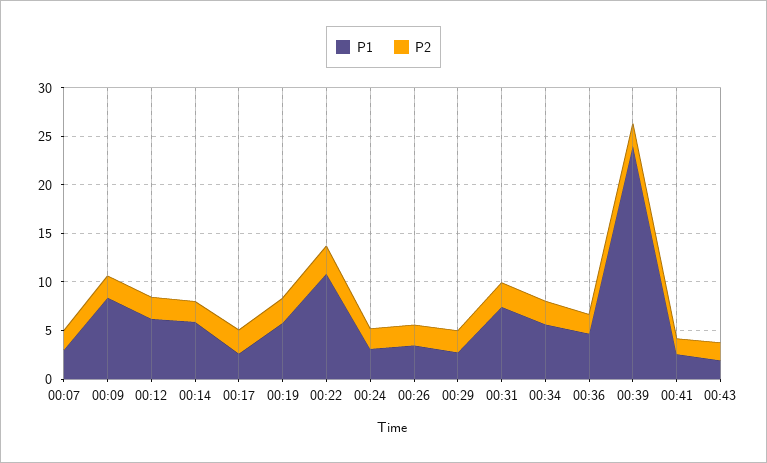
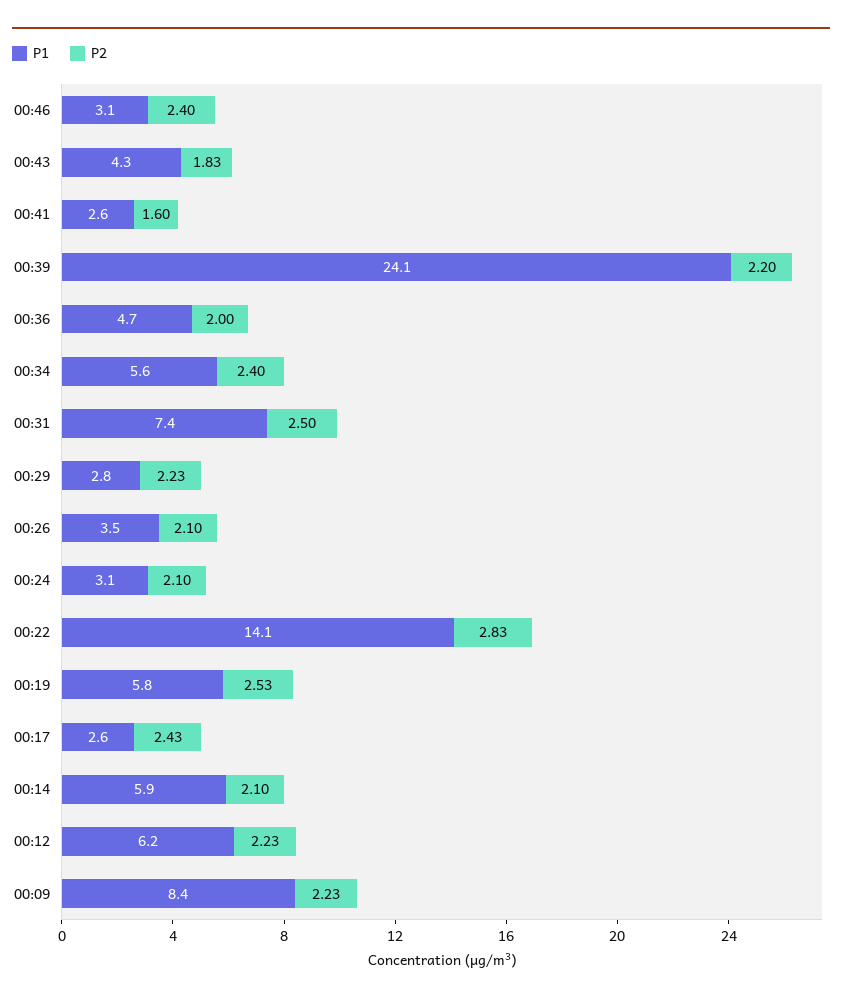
P1, 00:07: 3 -> none
P2, 00:07: 2 -> none
P1, 00:22: 11 -> 14.1
P1, 00:43: 2 -> 4.3
P1, 00:46: none -> 3.1
P2, 00:46: none -> 2.4

